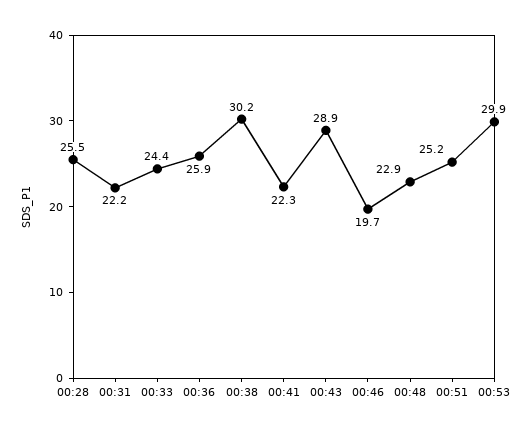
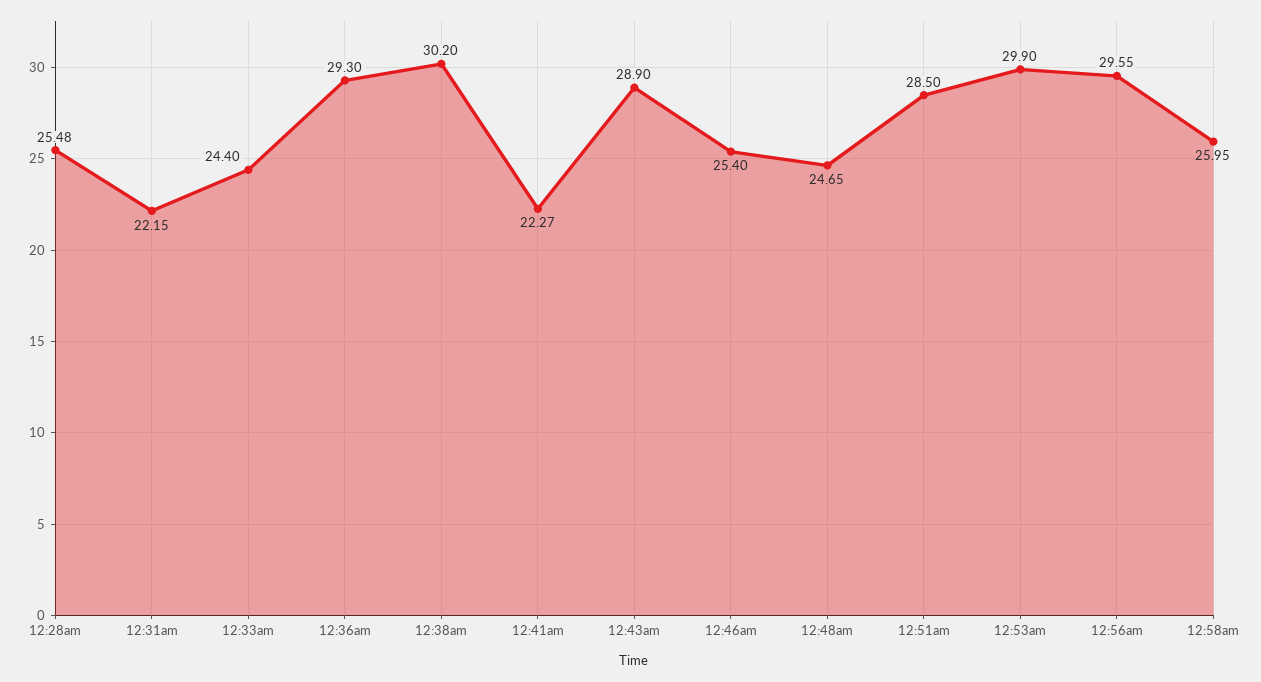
00:36: 25.9 -> 29.3
00:46: 19.7 -> 25.4
00:48: 22.9 -> 24.65
00:51: 25.2 -> 28.5
12:56am: none -> 29.55
12:58am: none -> 25.95

